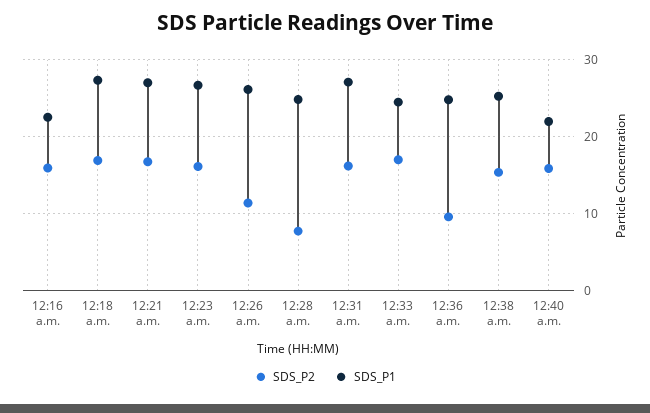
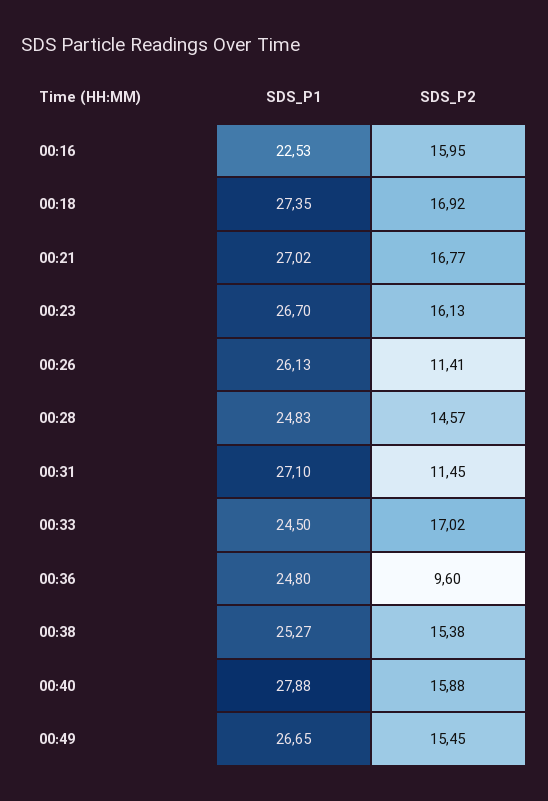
SDS_P2, 12:28 a.m.: 8 -> 14.57
SDS_P2, 12:31 a.m.: 16 -> 11.45
SDS_P1, 12:40 a.m.: 22 -> 27.88
SDS_P1, 00:49: none -> 26.65
SDS_P2, 00:49: none -> 15.45

